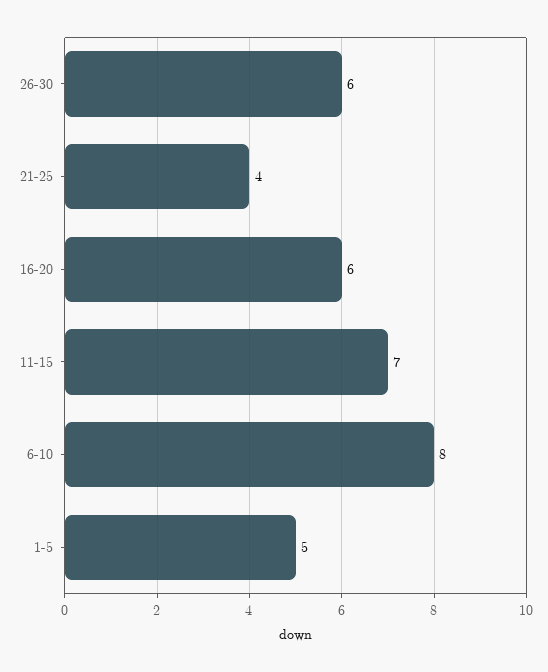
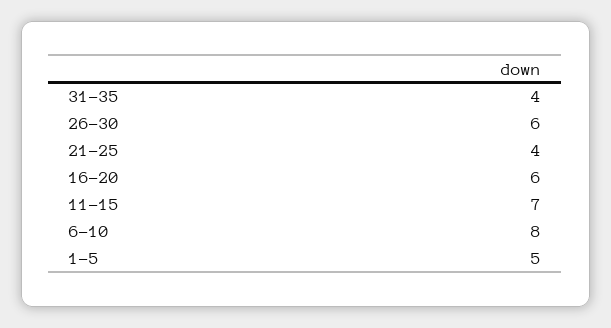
31-35: none -> 4

